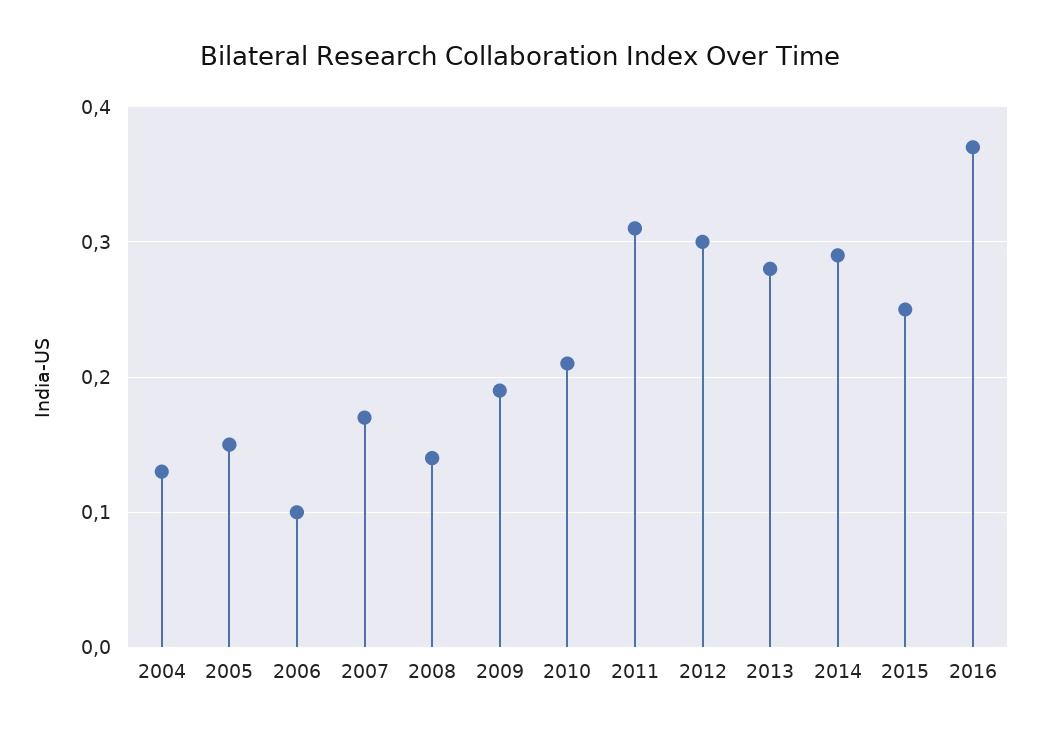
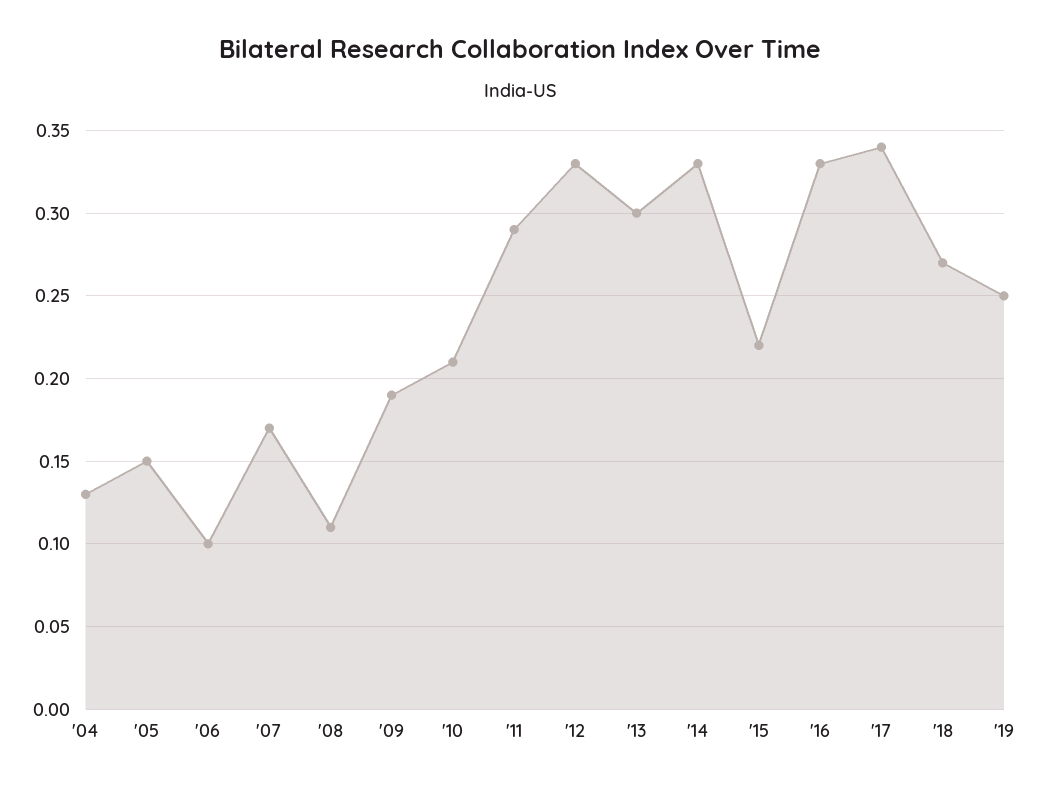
2008: 0.14 -> 0.11
2011: 0.31 -> 0.29
2012: 0.3 -> 0.33
2013: 0.28 -> 0.3
2014: 0.29 -> 0.33
2015: 0.25 -> 0.22
2016: 0.37 -> 0.33
'17: none -> 0.34
'18: none -> 0.27
'19: none -> 0.25

